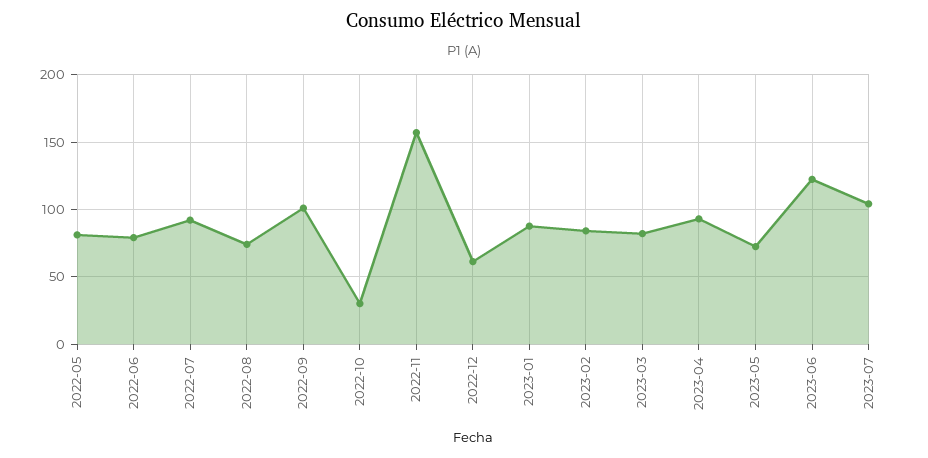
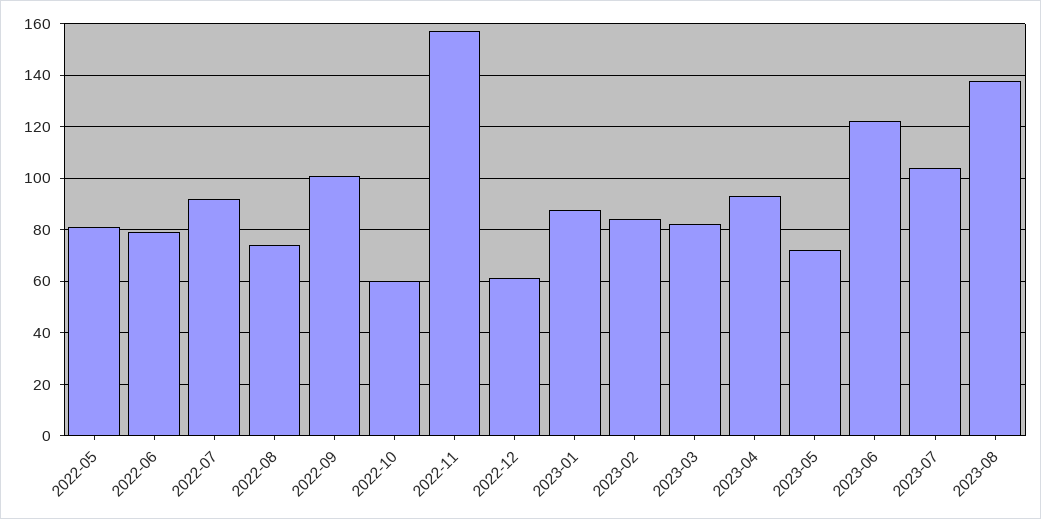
2022-10: 30 -> 60
2023-08: none -> 137.5

